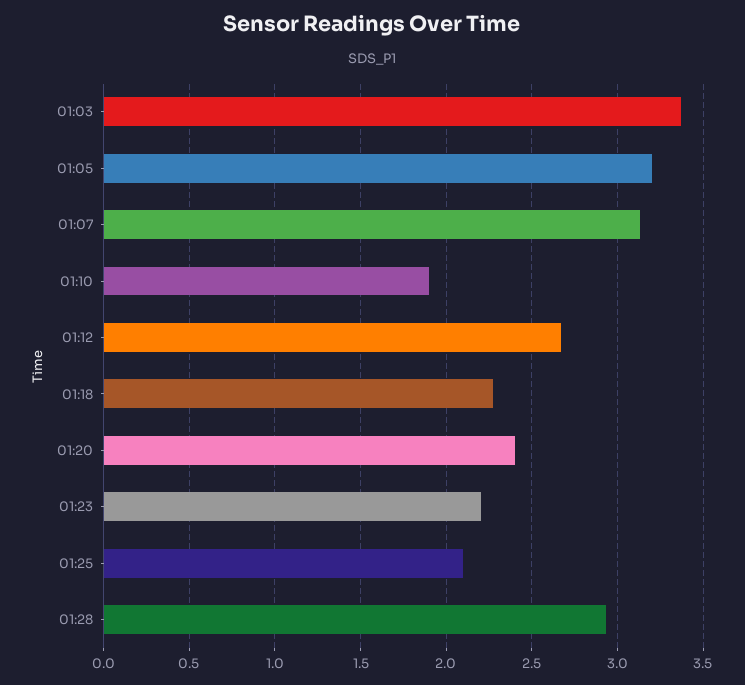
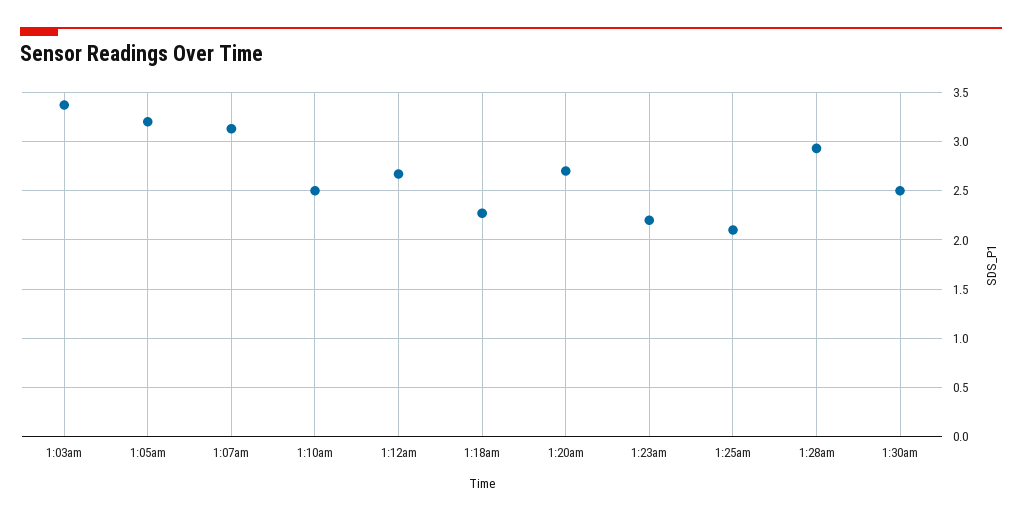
01:10: 1.9 -> 2.5
01:20: 2.4 -> 2.7
1:30am: none -> 2.5

